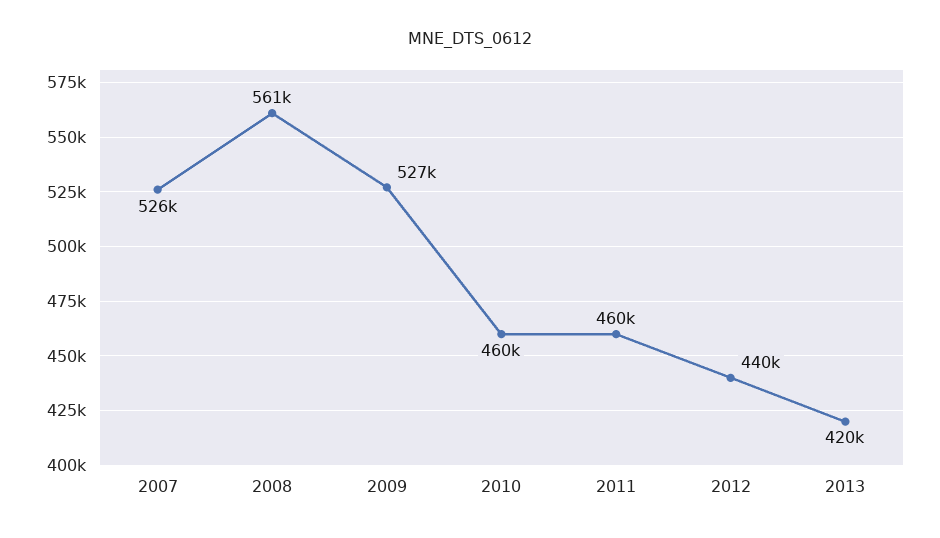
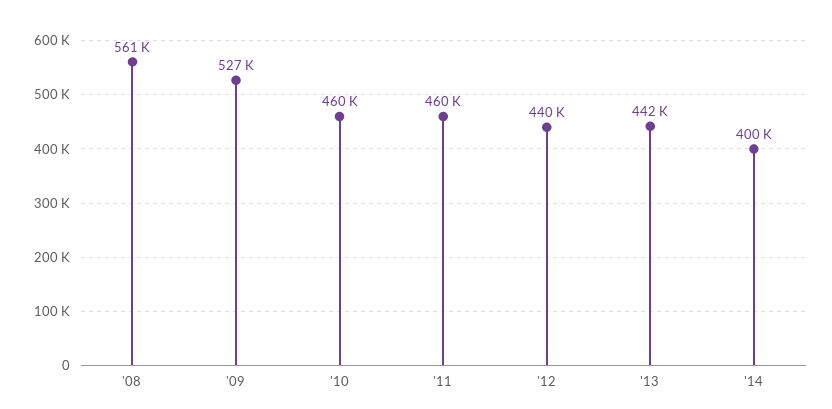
2007: 526000 -> none
2013: 420000 -> 442000
'14: none -> 400000

